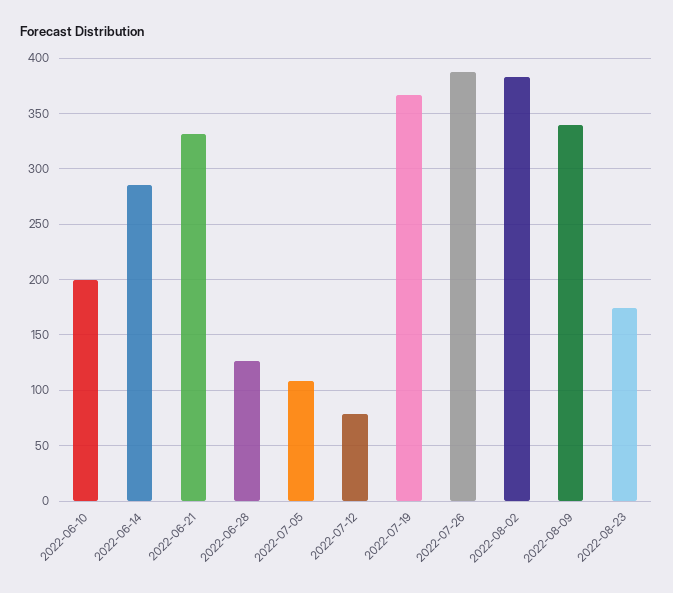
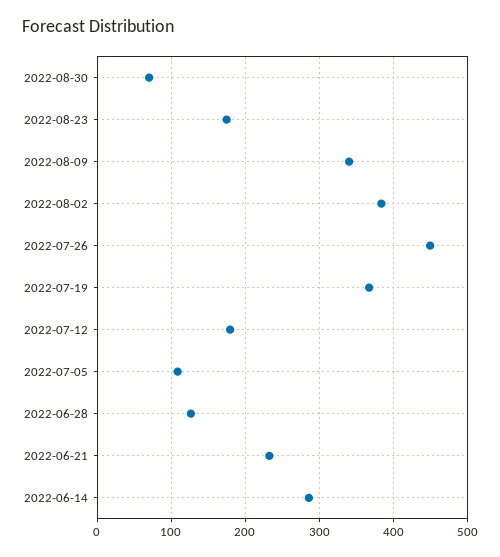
2022-06-10: 200 -> none
2022-06-21: 330 -> 230
2022-07-12: 80 -> 180
2022-07-26: 390 -> 450
2022-08-30: none -> 70

